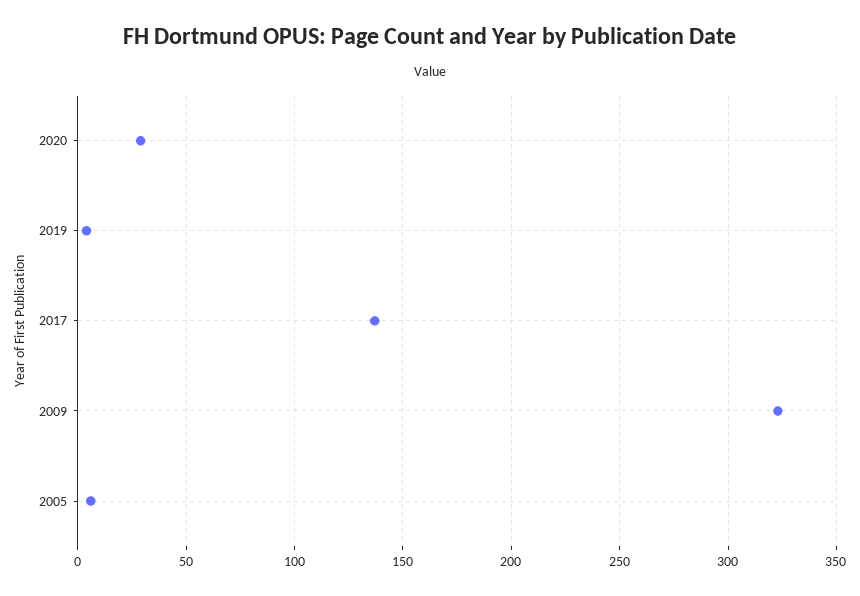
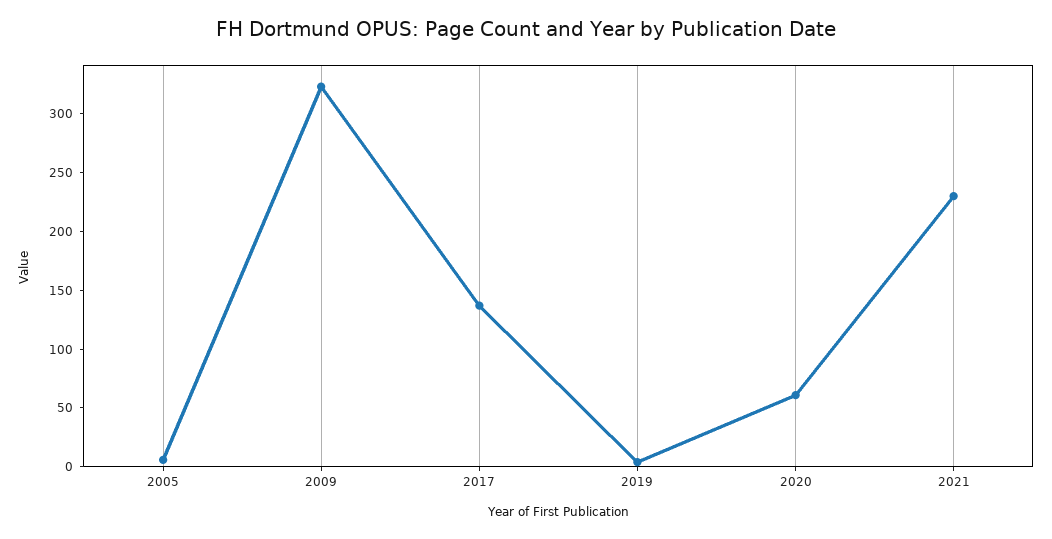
2020: 30 -> 60
2021: none -> 230

